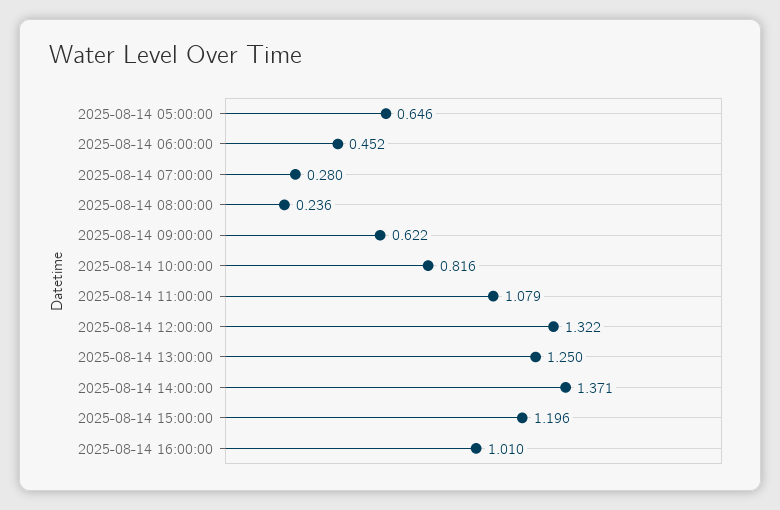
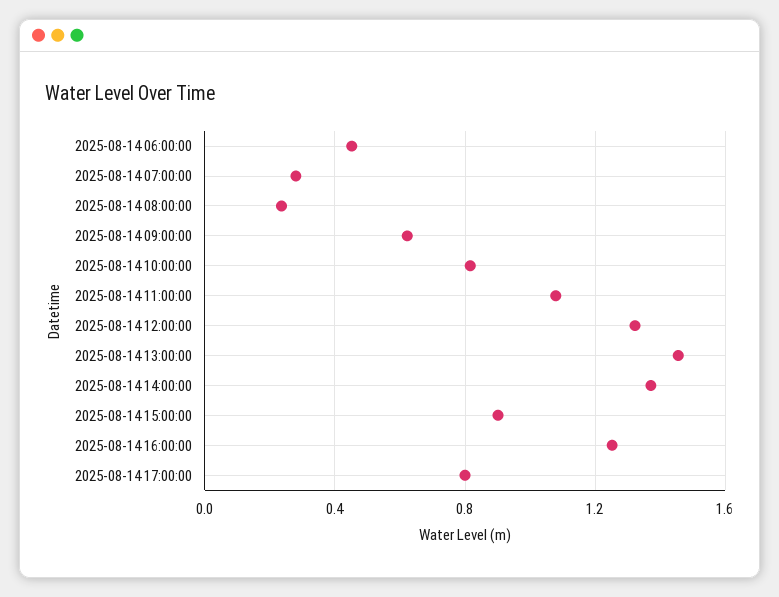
2025-08-14 05:00:00: 0.646 -> none
2025-08-14 13:00:00: 1.25 -> 1.45
2025-08-14 15:00:00: 1.196 -> 0.9
2025-08-14 16:00:00: 1.01 -> 1.25
2025-08-14 17:00:00: none -> 0.8

